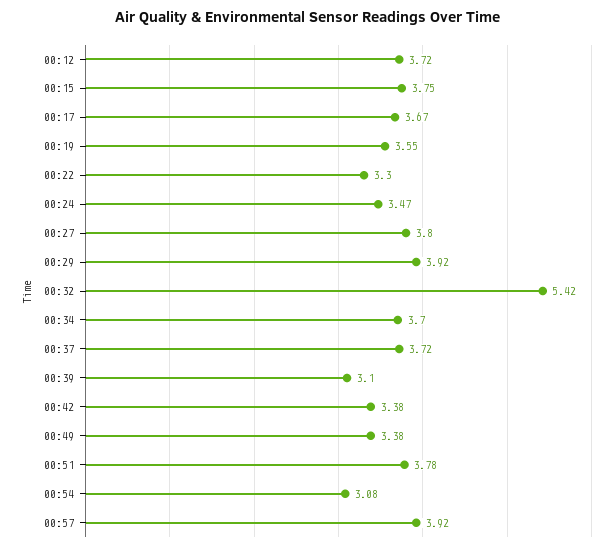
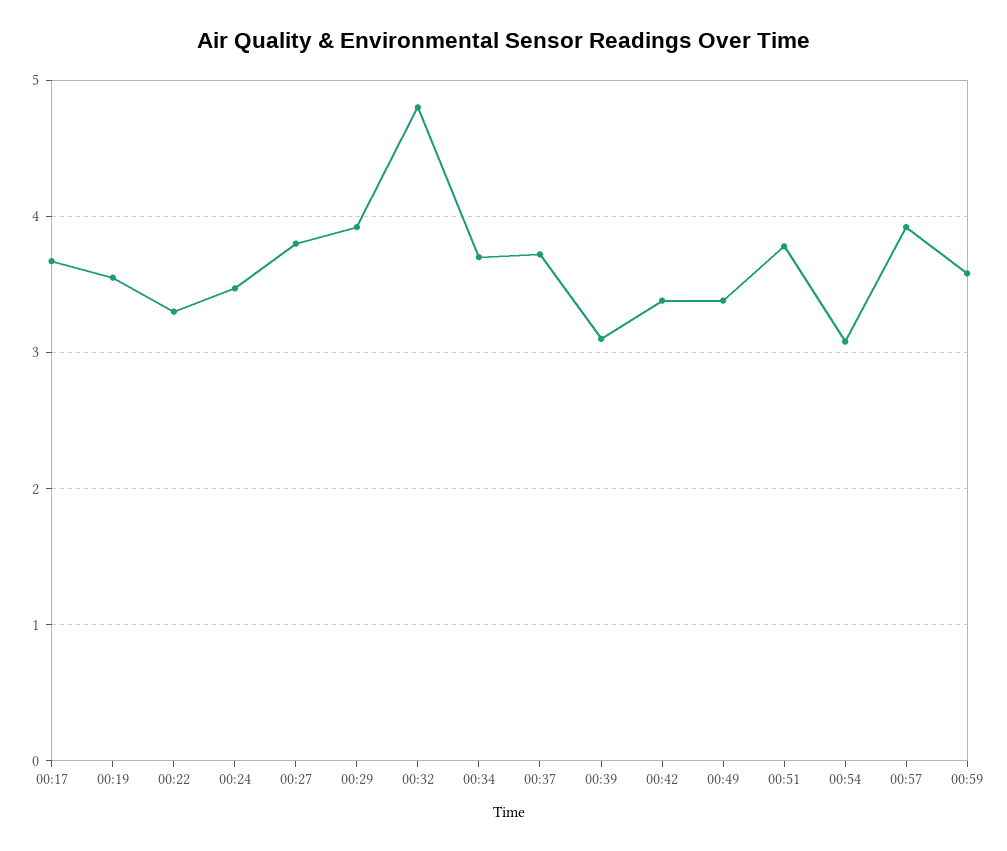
00:12: 3.72 -> none
00:15: 3.75 -> none
00:32: 5.42 -> 4.8
00:59: none -> 3.6

